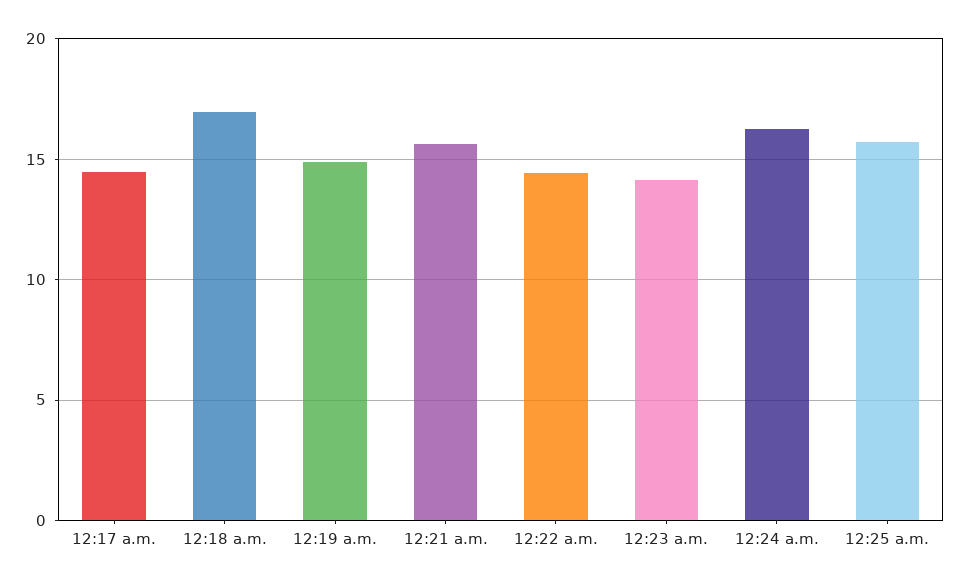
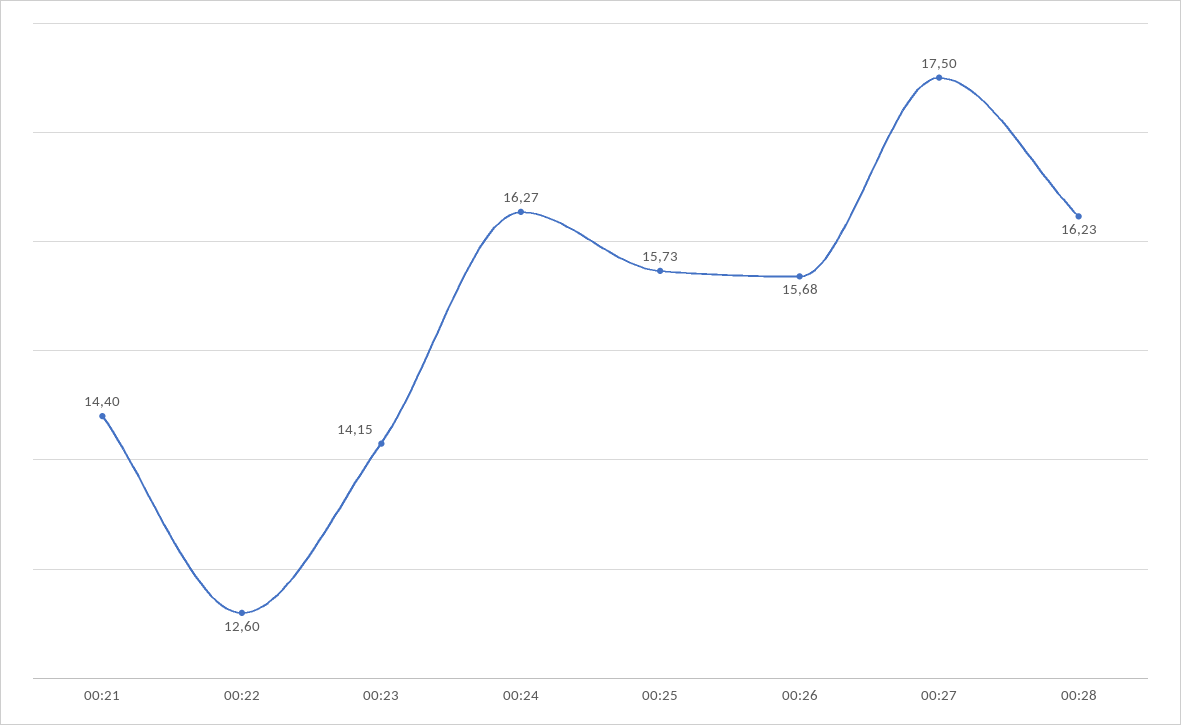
12:17 a.m.: 14.5 -> none
12:18 a.m.: 17 -> none
12:19 a.m.: 15 -> none
12:21 a.m.: 15.5 -> 14.4
12:22 a.m.: 14.5 -> 12.6
00:26: none -> 15.68
00:27: none -> 17.5
00:28: none -> 16.23

